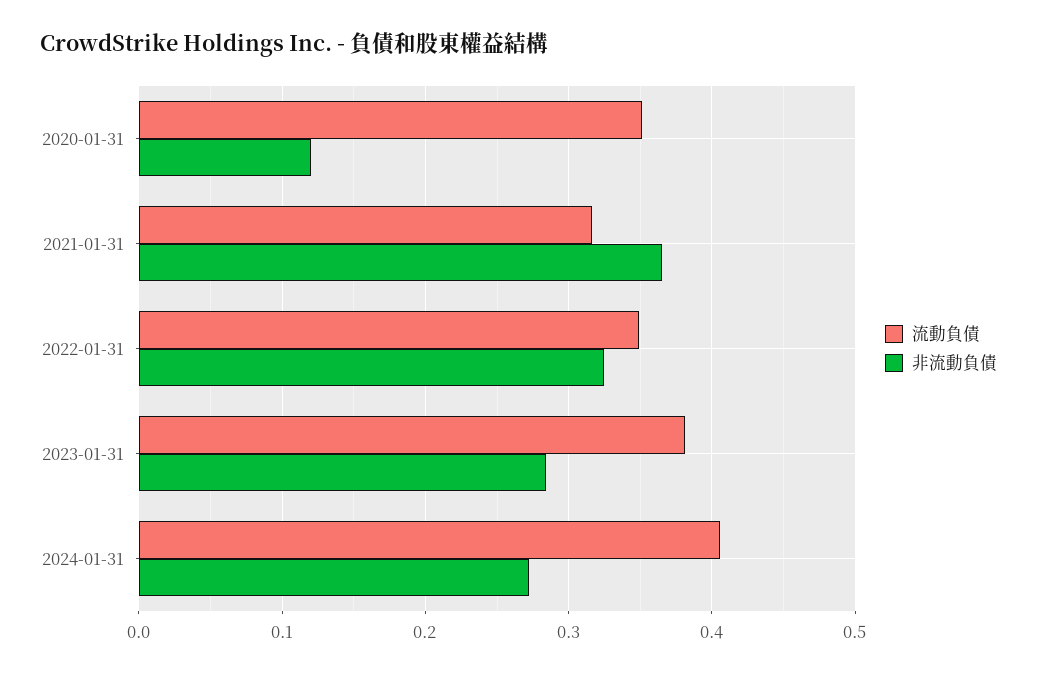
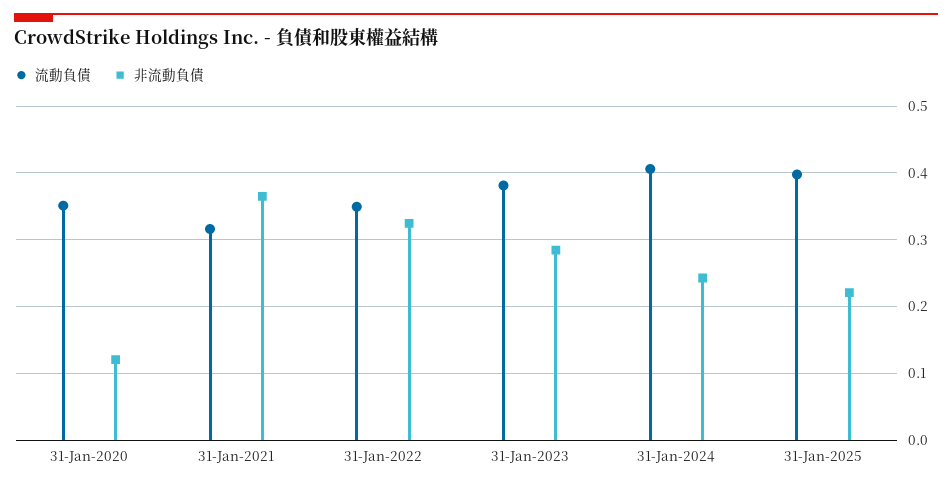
非流動負債, 2024-01-31: 0.27 -> 0.24
流動負債, 31-Jan-2025: none -> 0.4
非流動負債, 31-Jan-2025: none -> 0.22

